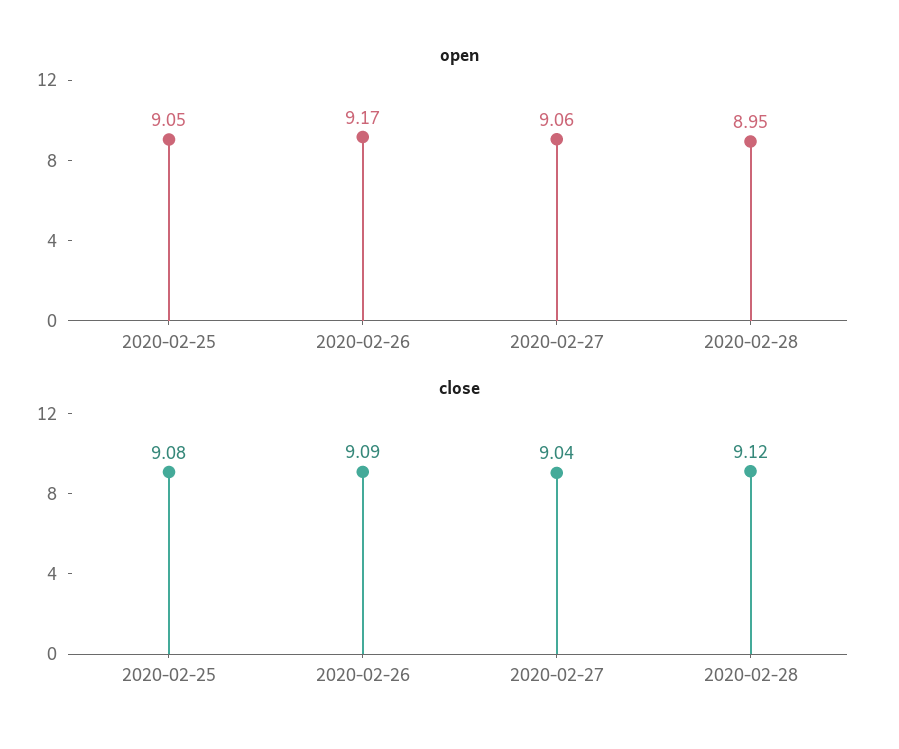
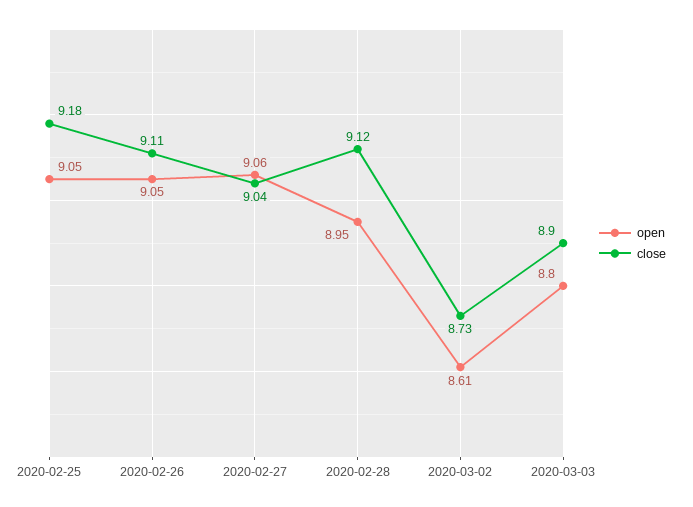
open, 2020-02-26: 9.17 -> 9.05
close, 2020-02-25: 9.08 -> 9.18
close, 2020-02-26: 9.09 -> 9.11
open, 2020-03-02: none -> 8.61
close, 2020-03-02: none -> 8.73
open, 2020-03-03: none -> 8.8
close, 2020-03-03: none -> 8.9

